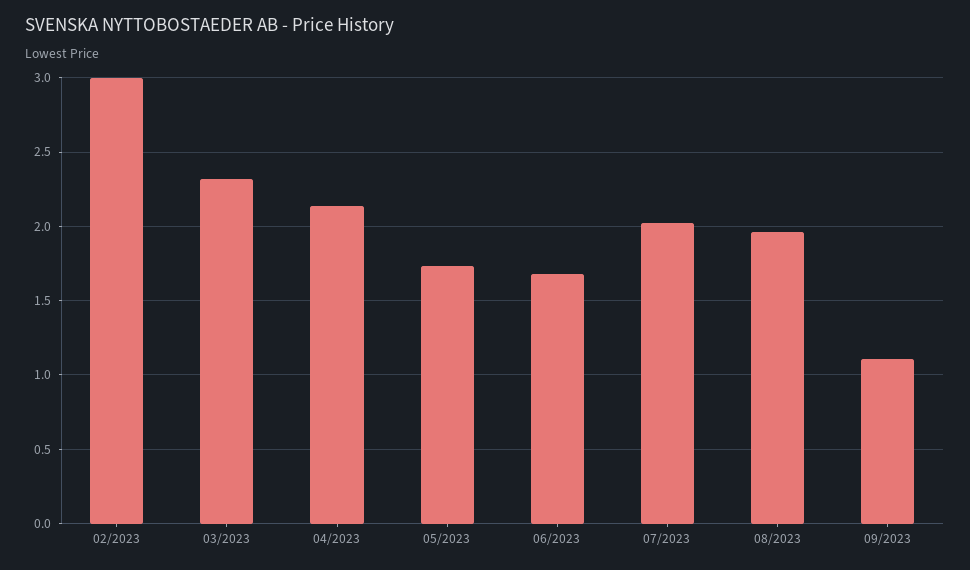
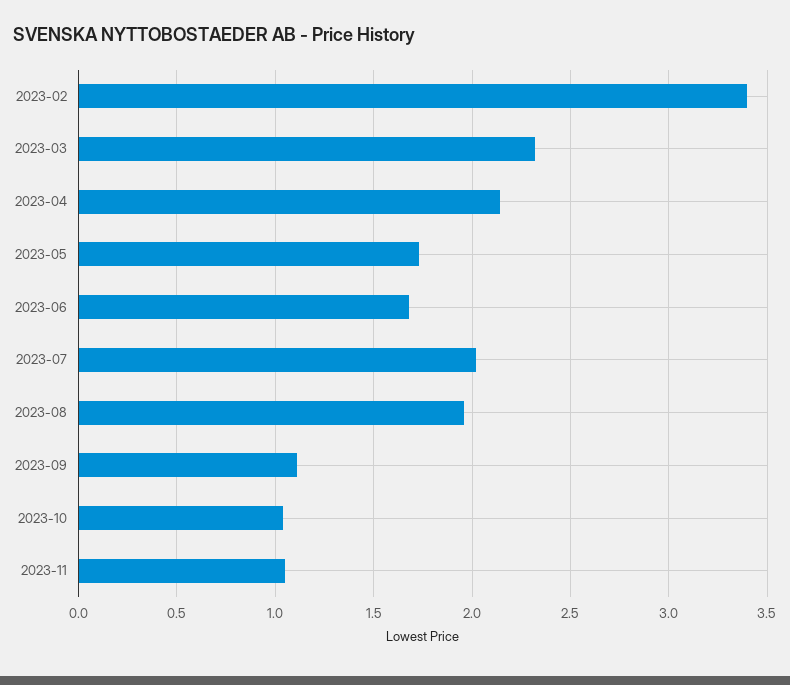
02/2023: 3 -> 3.4
2023-10: none -> 1.05
2023-11: none -> 1.05

